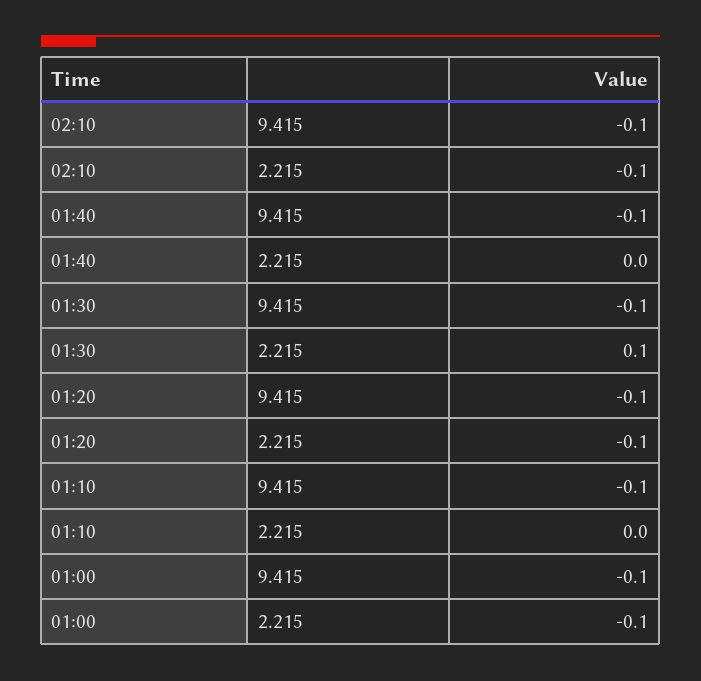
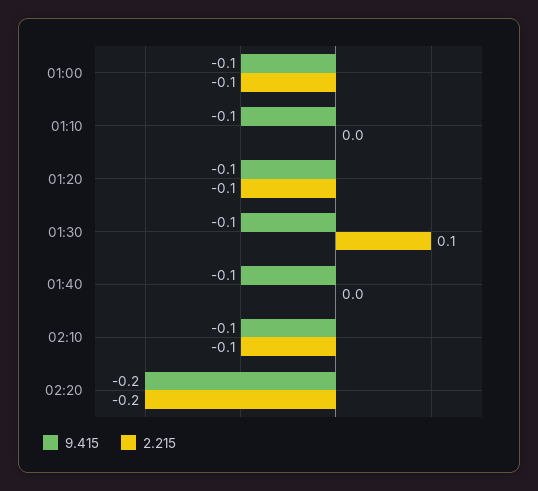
9.415, 02:20: none -> -0.2
2.215, 02:20: none -> -0.2

